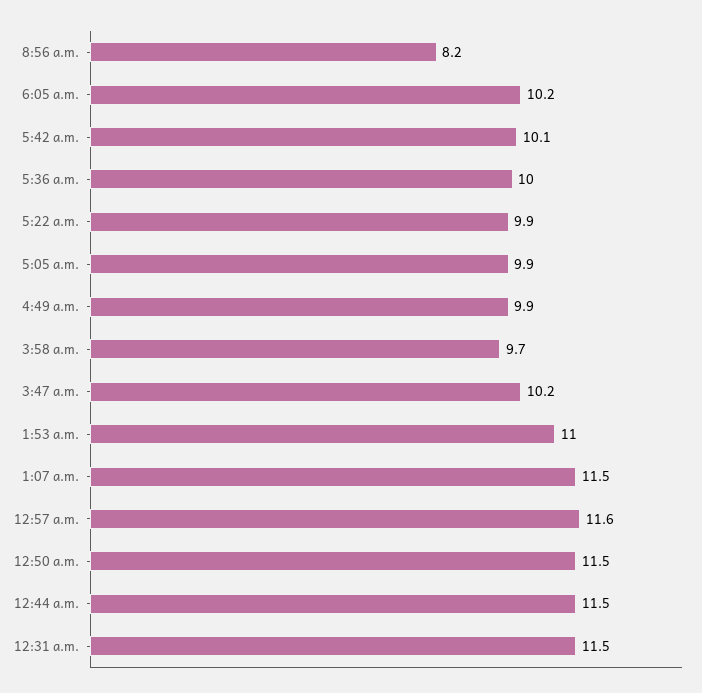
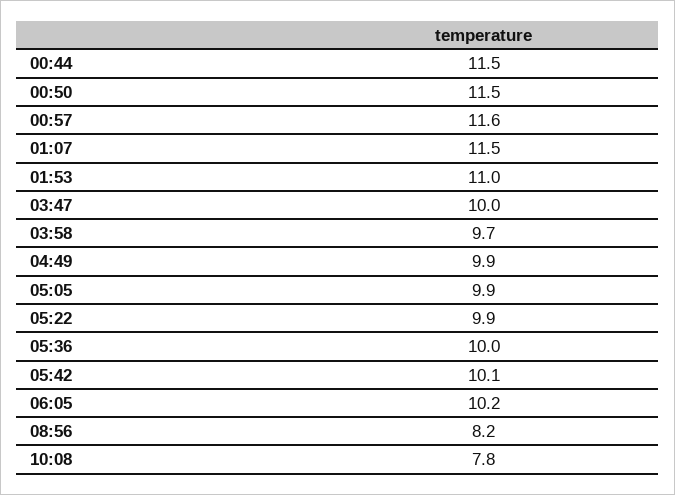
3:47 a.m.: 10.2 -> 10
12:31 a.m.: 11.5 -> none
10:08: none -> 7.8

